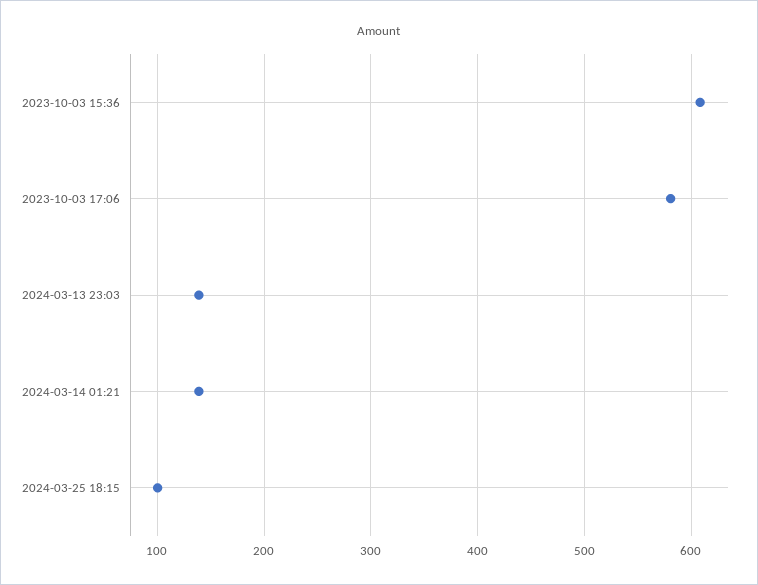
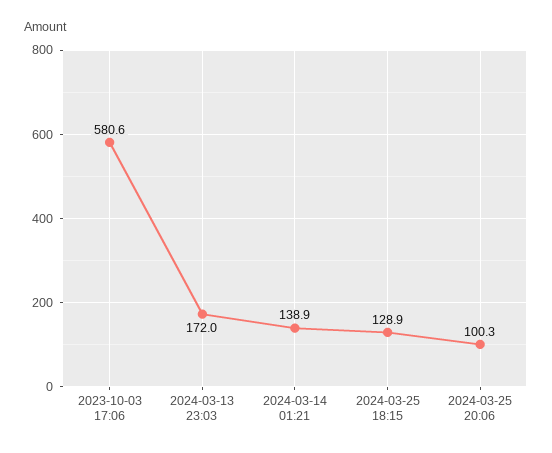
2023-10-03 15:36: 610 -> none
2024-03-13 23:03: 140 -> 172
2024-03-25 18:15: 100 -> 128.9
2024-03-25 20:06: none -> 100.3

